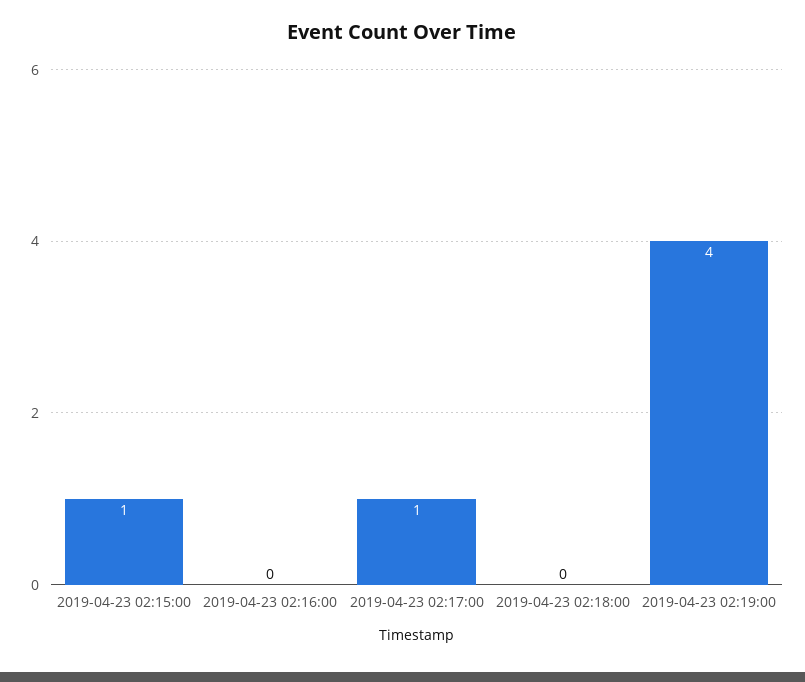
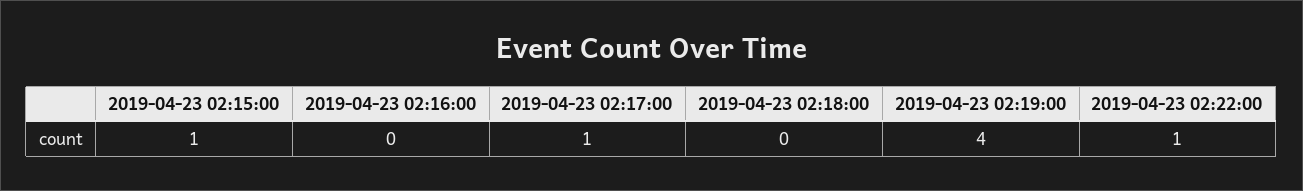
2019-04-23 02:22:00: none -> 1

